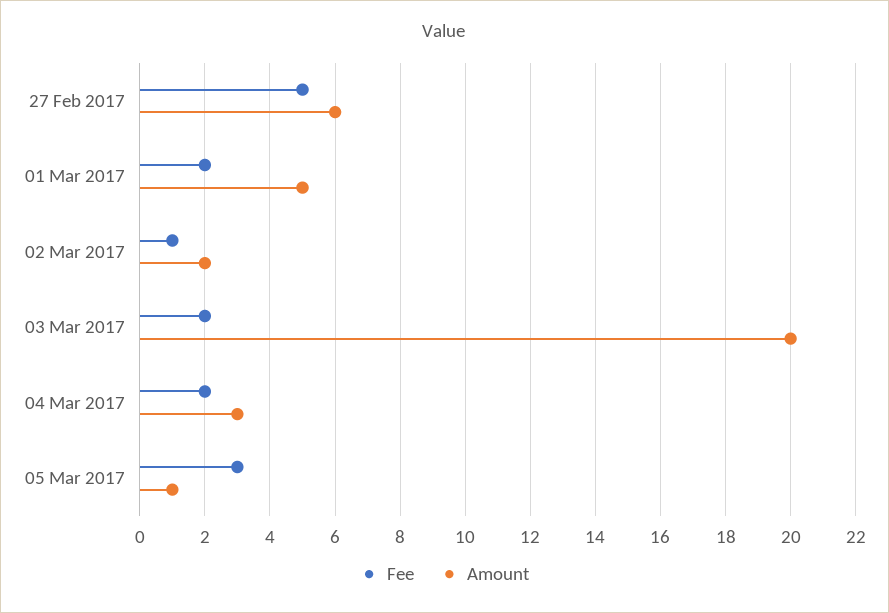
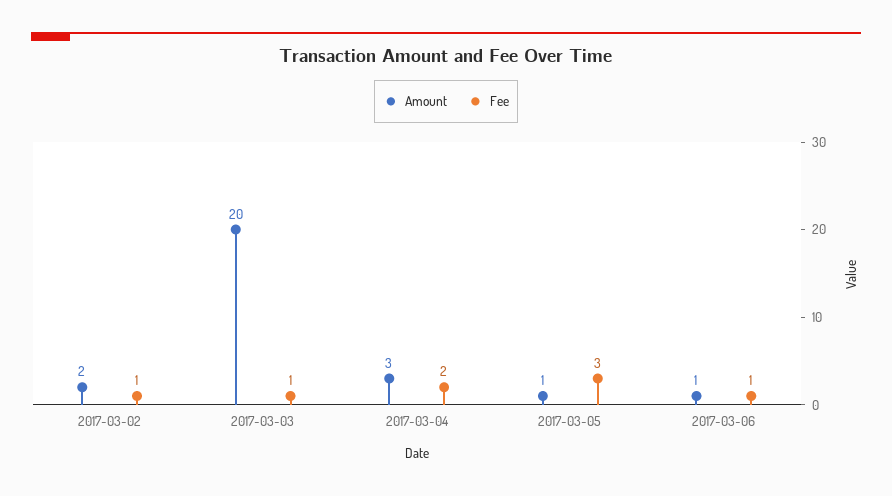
Fee, 27 Feb 2017: 5 -> none
Amount, 27 Feb 2017: 6 -> none
Fee, 01 Mar 2017: 2 -> none
Amount, 01 Mar 2017: 5 -> none
Fee, 03 Mar 2017: 2 -> 1
Amount, 2017-03-06: none -> 1
Fee, 2017-03-06: none -> 1

